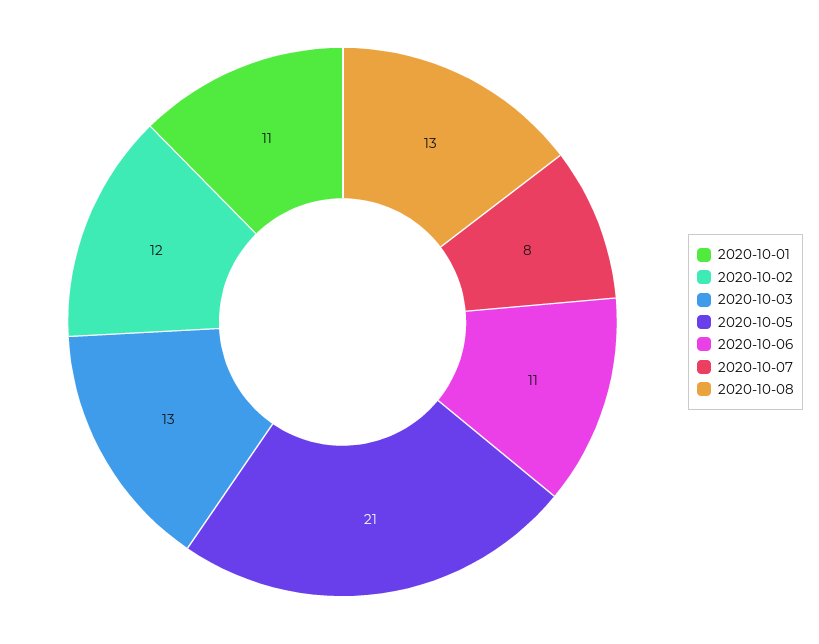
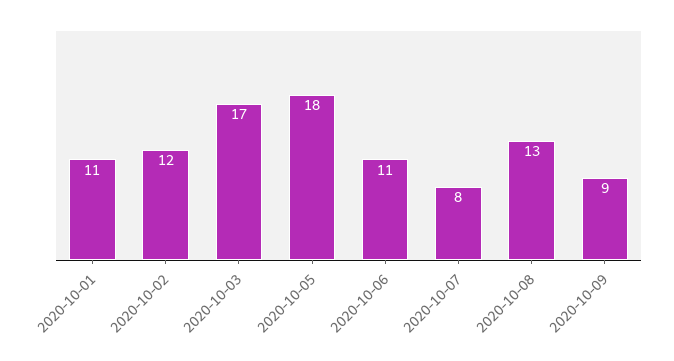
2020-10-03: 13 -> 17
2020-10-05: 21 -> 18
2020-10-09: none -> 9

